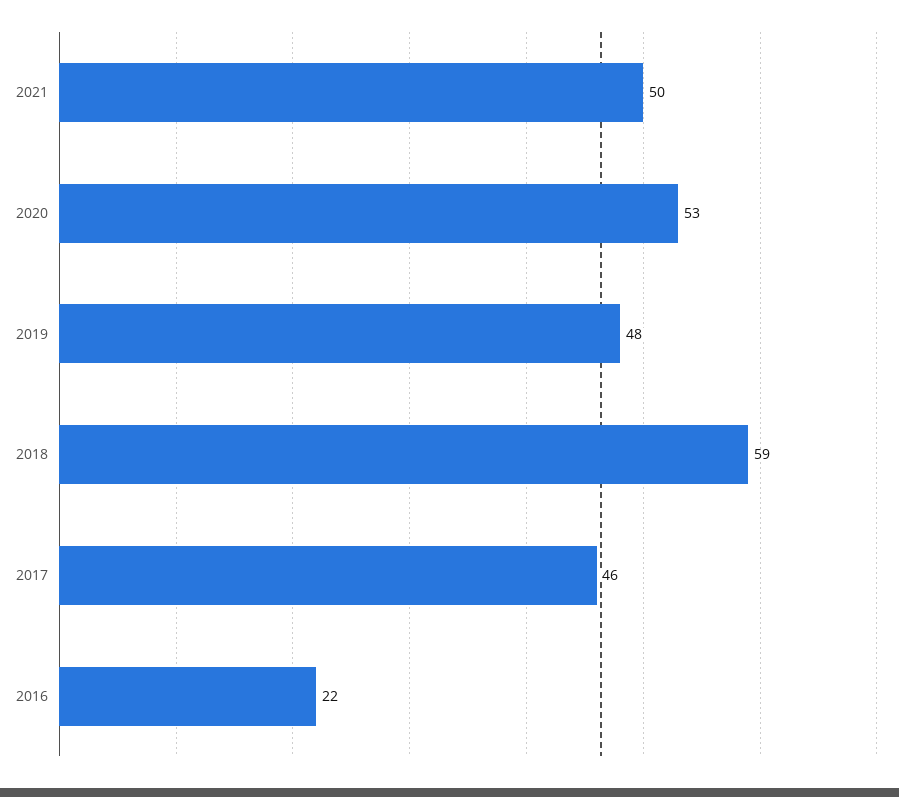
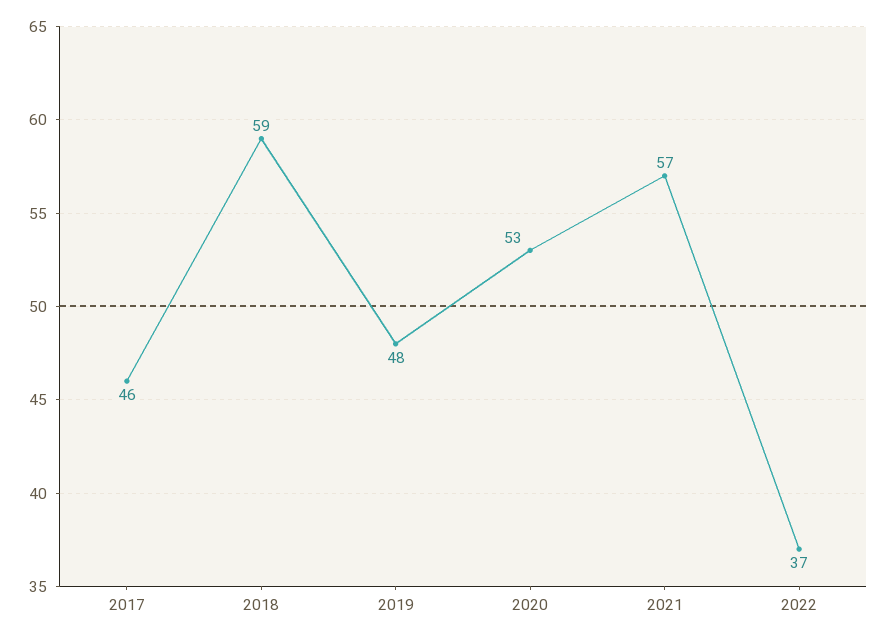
2021: 50 -> 57
2016: 22 -> none
2022: none -> 37

